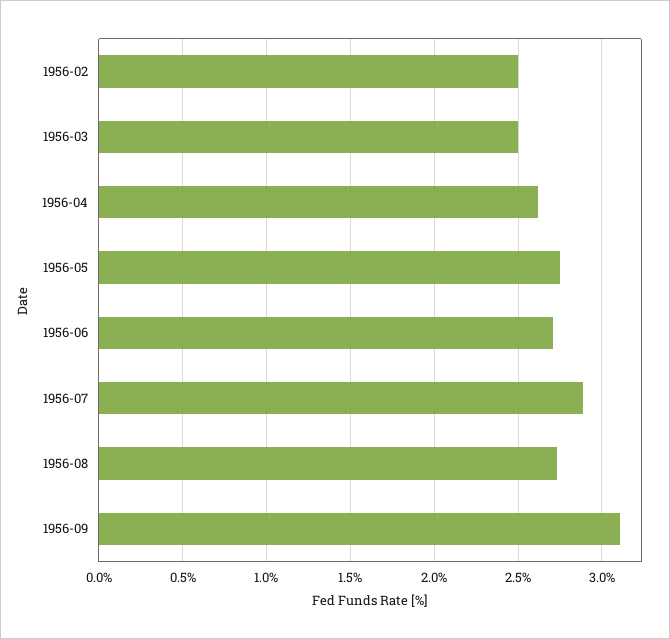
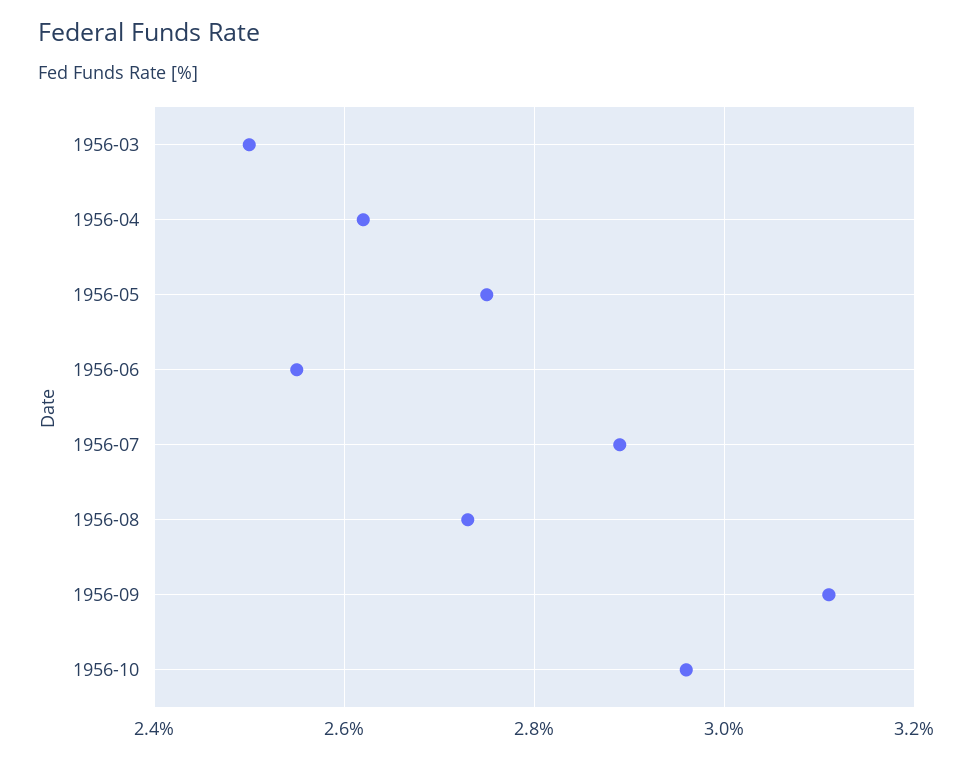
1956-02: 2.5 -> none
1956-06: 2.7 -> 2.55
1956-10: none -> 2.95

